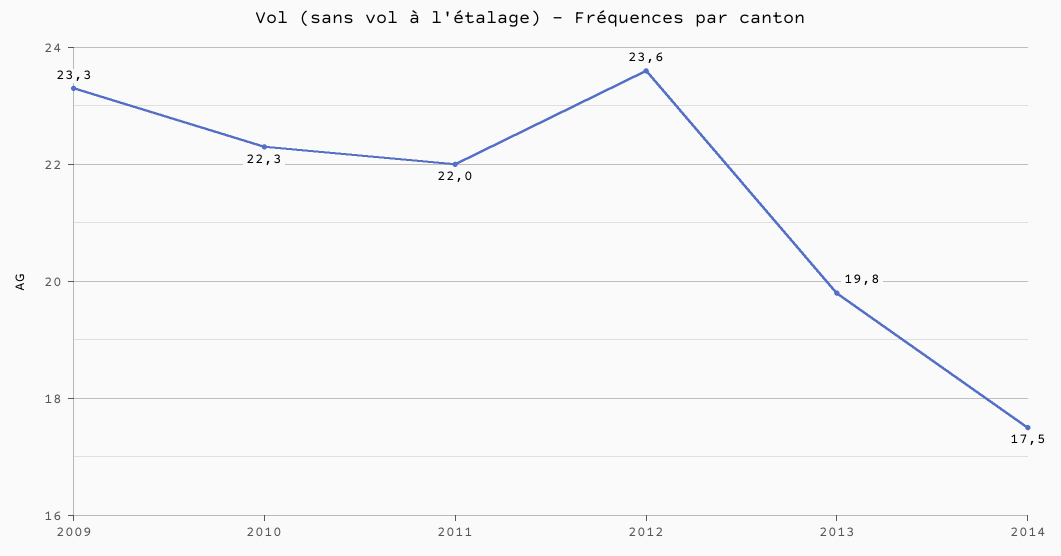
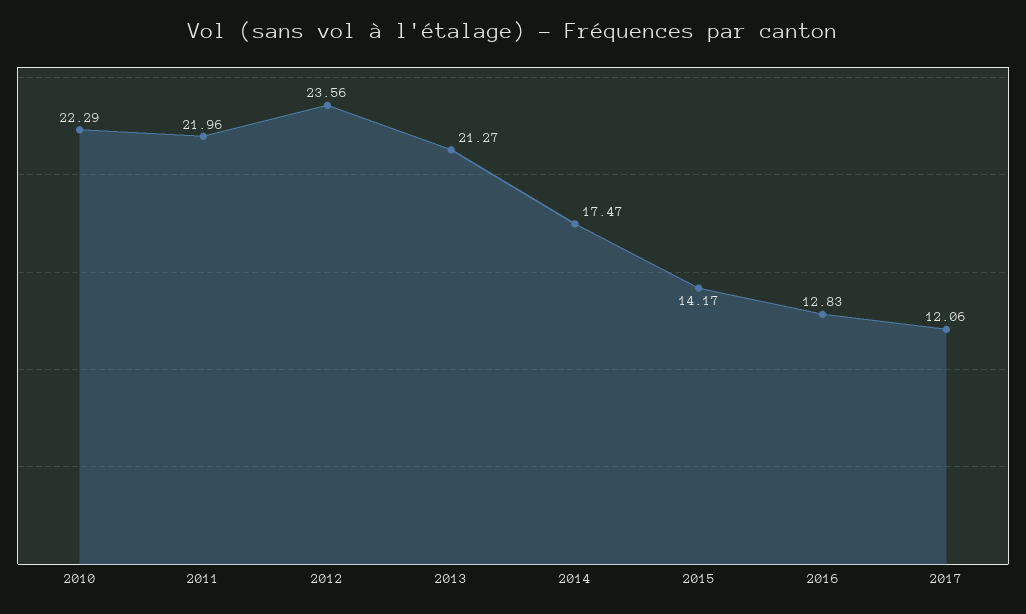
2009: 23.3 -> none
2013: 19.8 -> 21.27
2015: none -> 14.17
2016: none -> 12.83
2017: none -> 12.06

